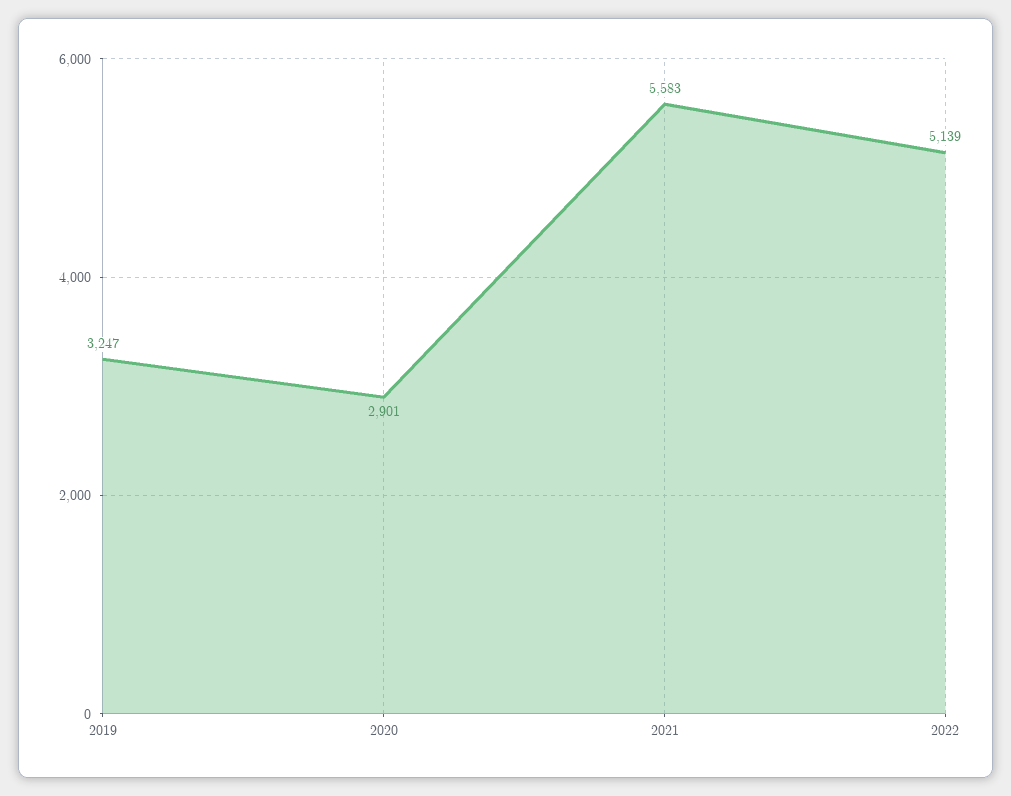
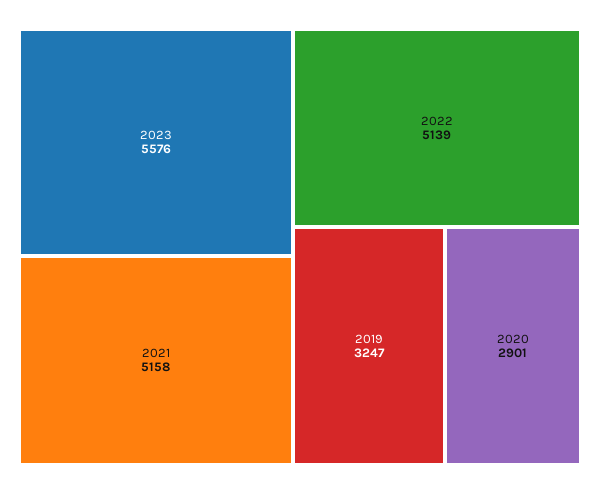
2021: 5583 -> 5158
2023: none -> 5576

